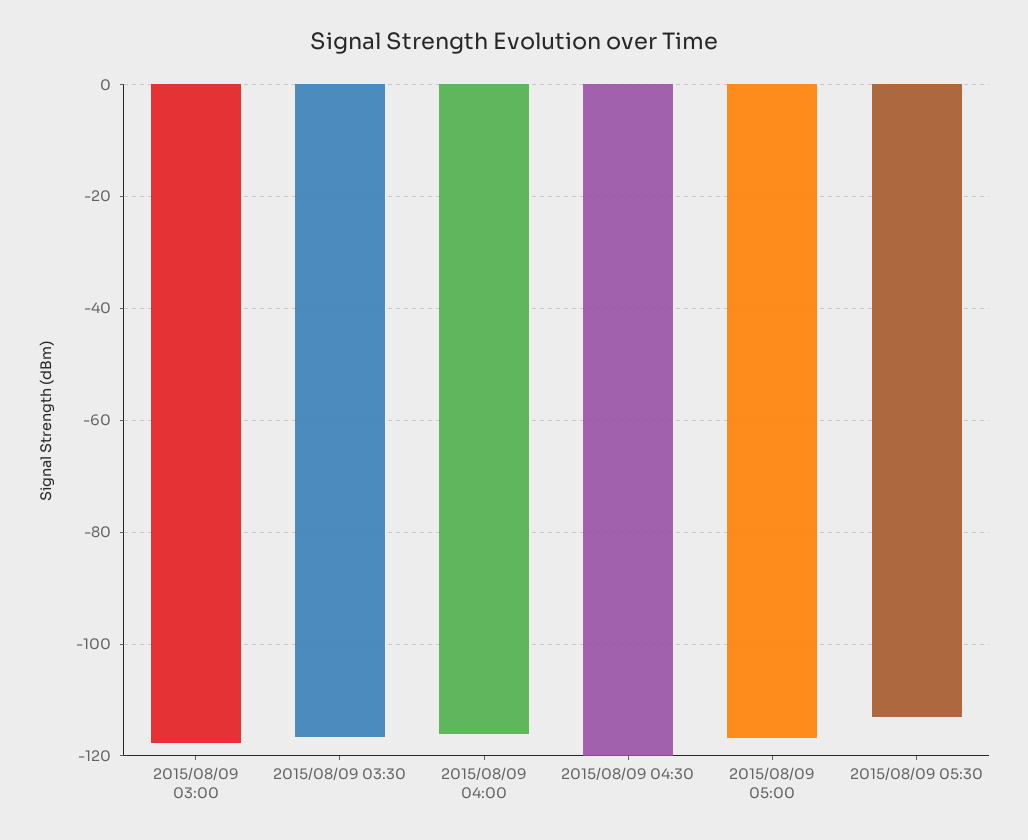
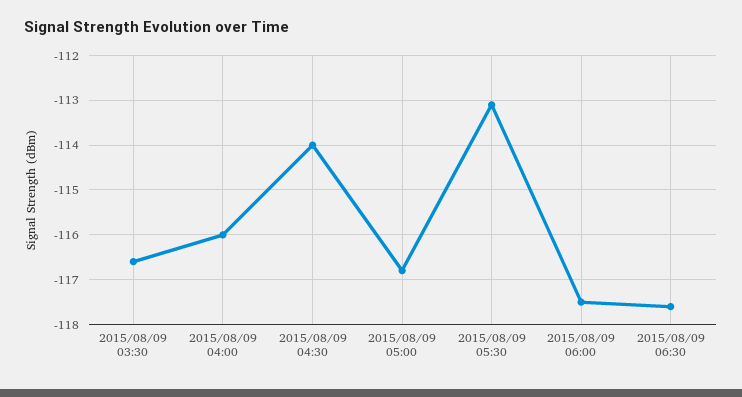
2015/08/09 03:00: -118 -> none
2015/08/09 04:30: -120 -> -114
2015/08/09 06:00: none -> -117.5
2015/08/09 06:30: none -> -117.5

